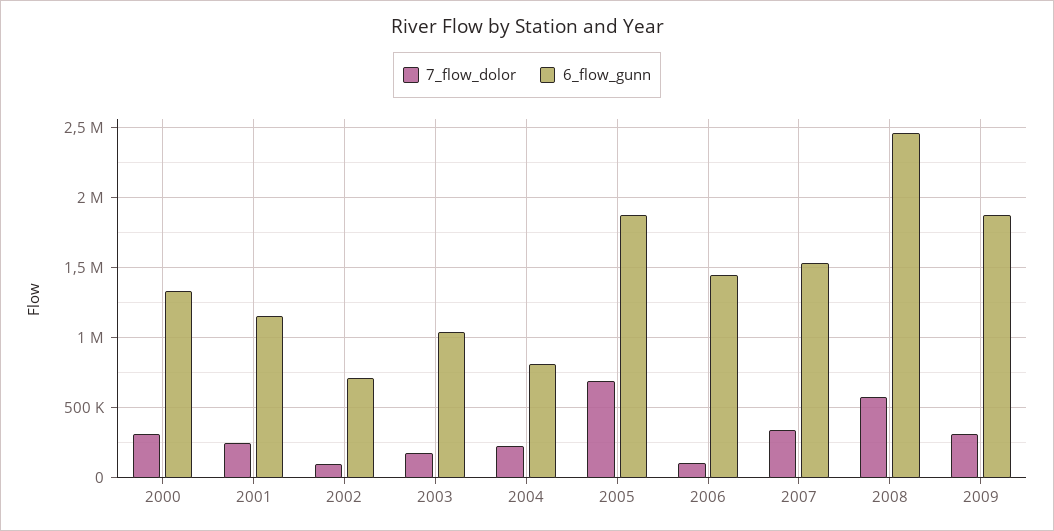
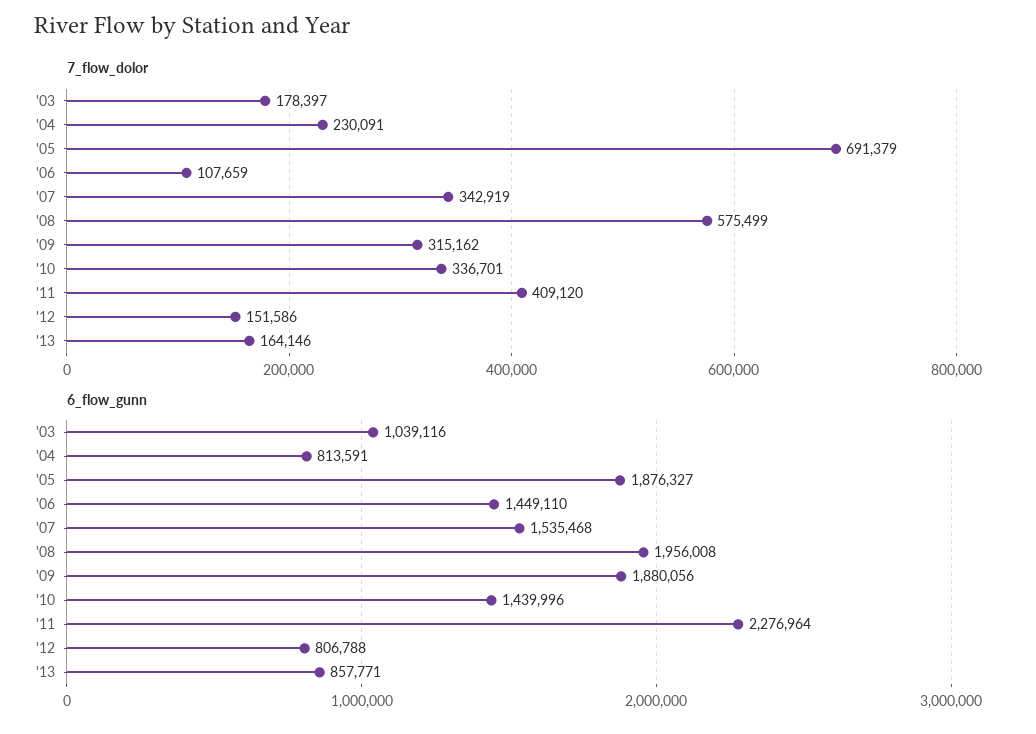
7_flow_dolor, 2000: 300000 -> none
6_flow_gunn, 2000: 1350000 -> none
7_flow_dolor, 2001: 250000 -> none
6_flow_gunn, 2001: 1150000 -> none
7_flow_dolor, 2002: 100000 -> none
6_flow_gunn, 2002: 700000 -> none
6_flow_gunn, 2008: 2450000 -> 1956008
7_flow_dolor, '10: none -> 336701
7_flow_dolor, '11: none -> 409120
7_flow_dolor, '12: none -> 151586
7_flow_dolor, '13: none -> 164146
6_flow_gunn, '10: none -> 1439996
6_flow_gunn, '11: none -> 2276964
6_flow_gunn, '12: none -> 806788
6_flow_gunn, '13: none -> 857771

